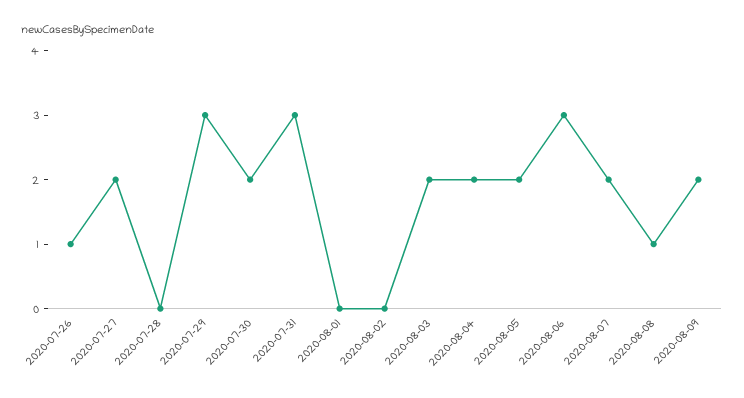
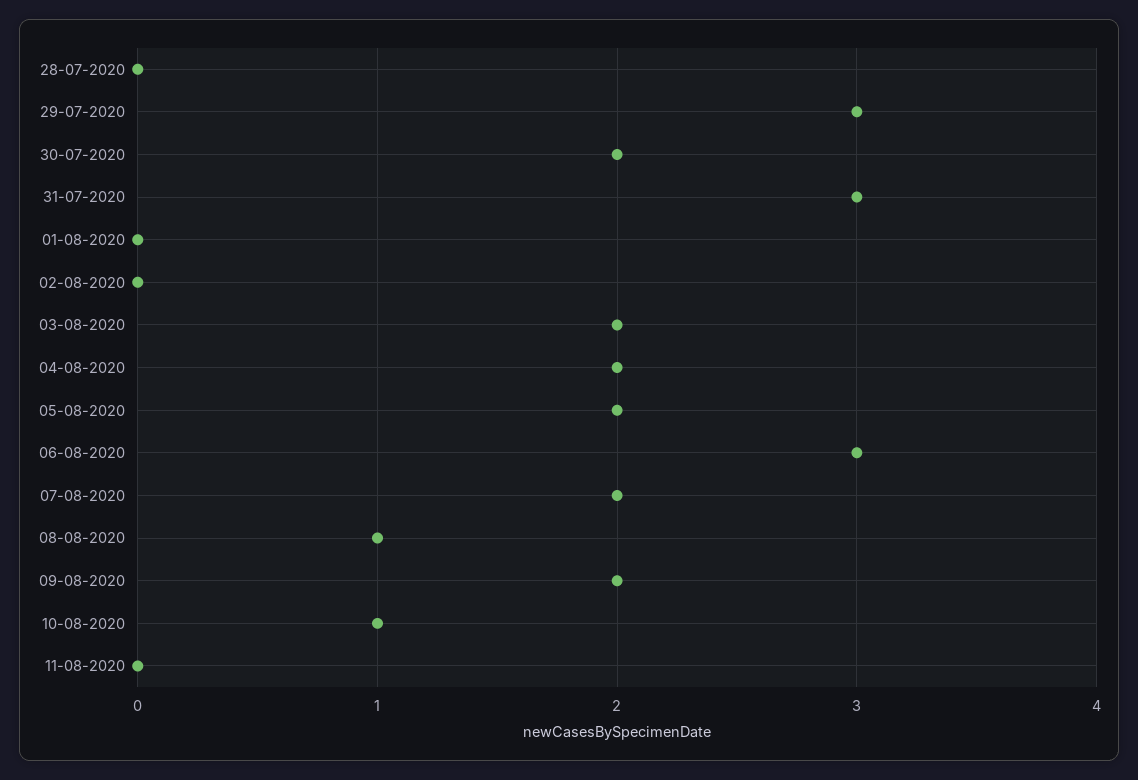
2020-07-26: 1 -> none
2020-07-27: 2 -> none
10-08-2020: none -> 1
11-08-2020: none -> 0

